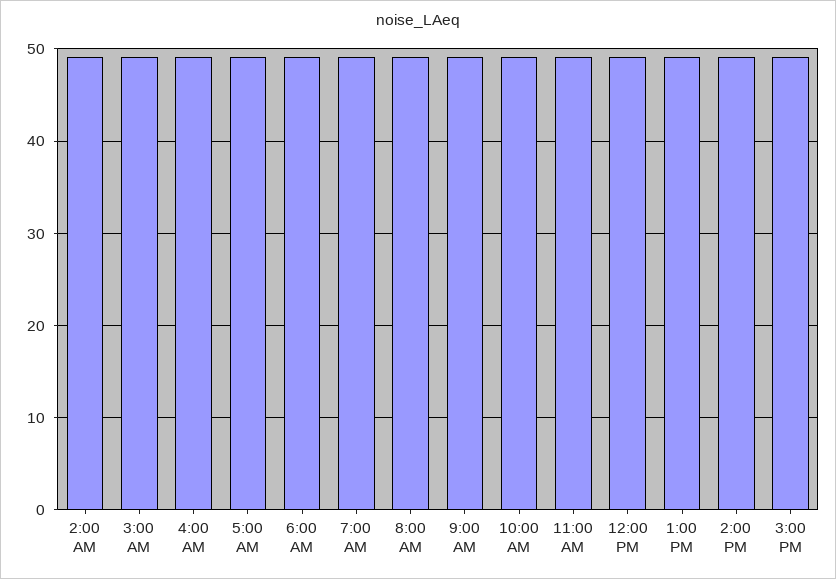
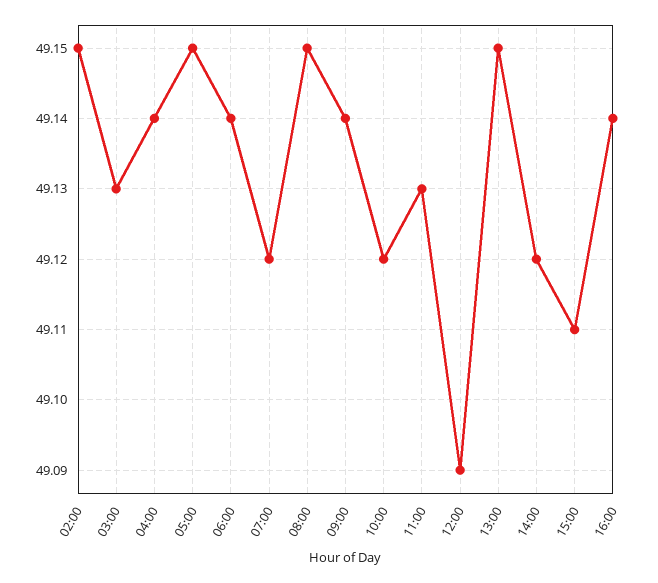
16:00: none -> 49.14

